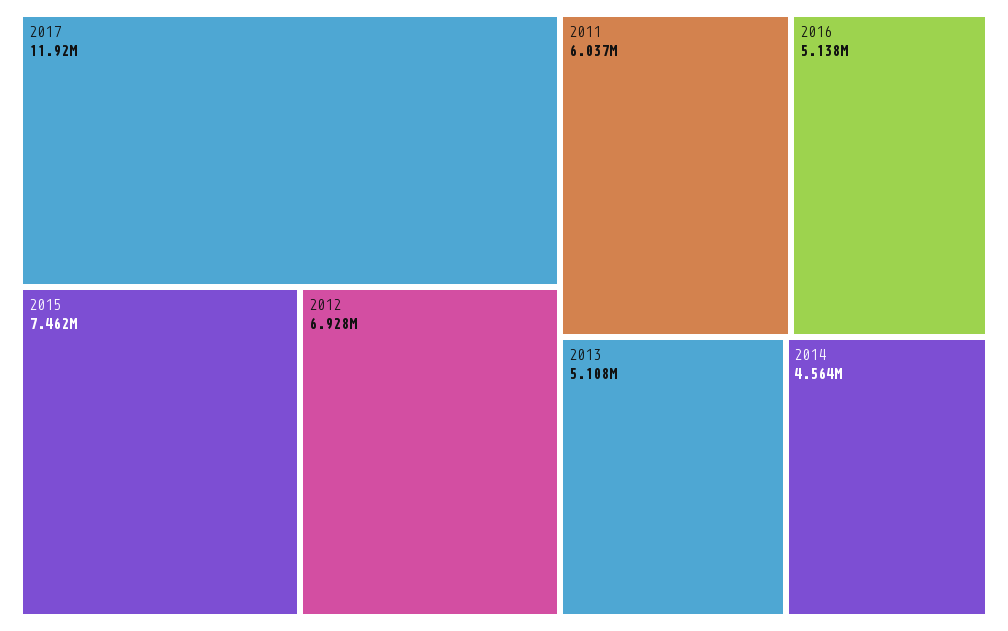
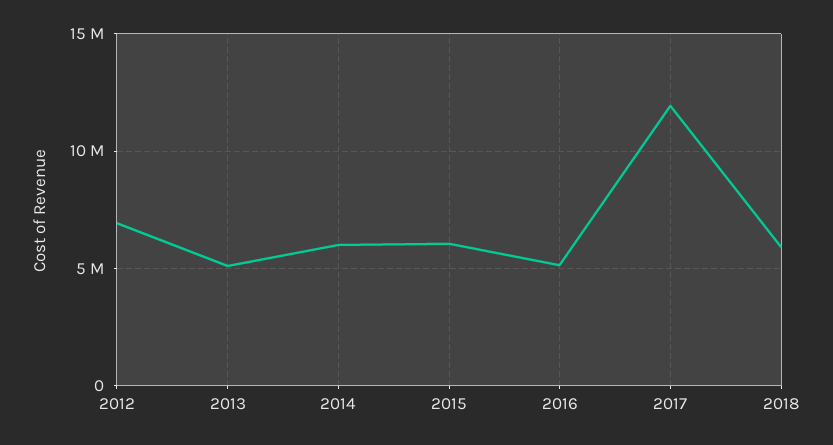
2015: 7462000 -> 6000000
2011: 6037000 -> none
2014: 4564000 -> 6000000
2018: none -> 6000000

